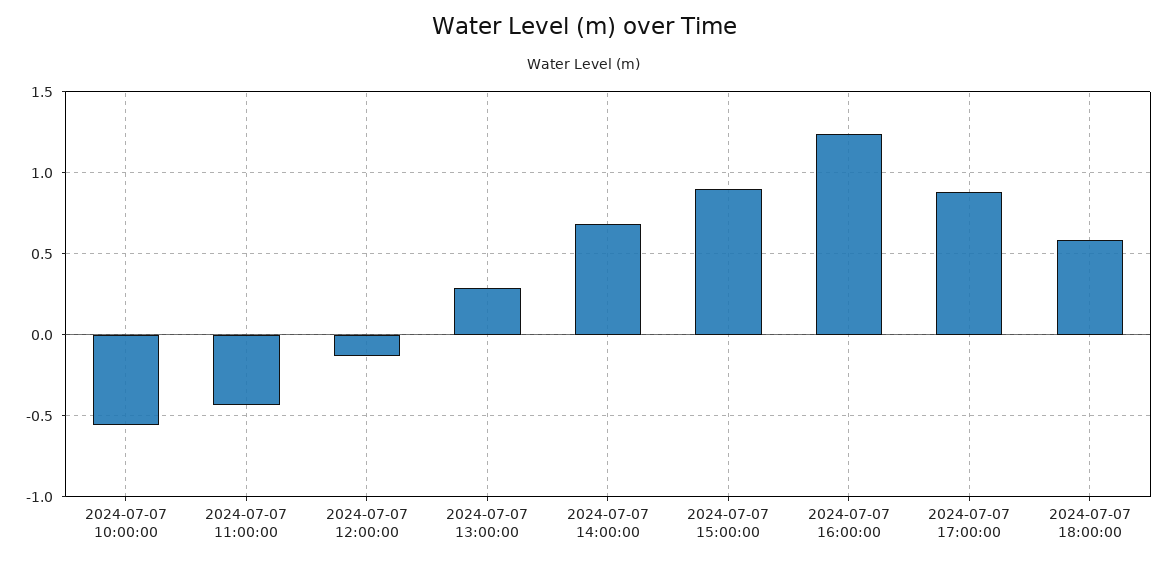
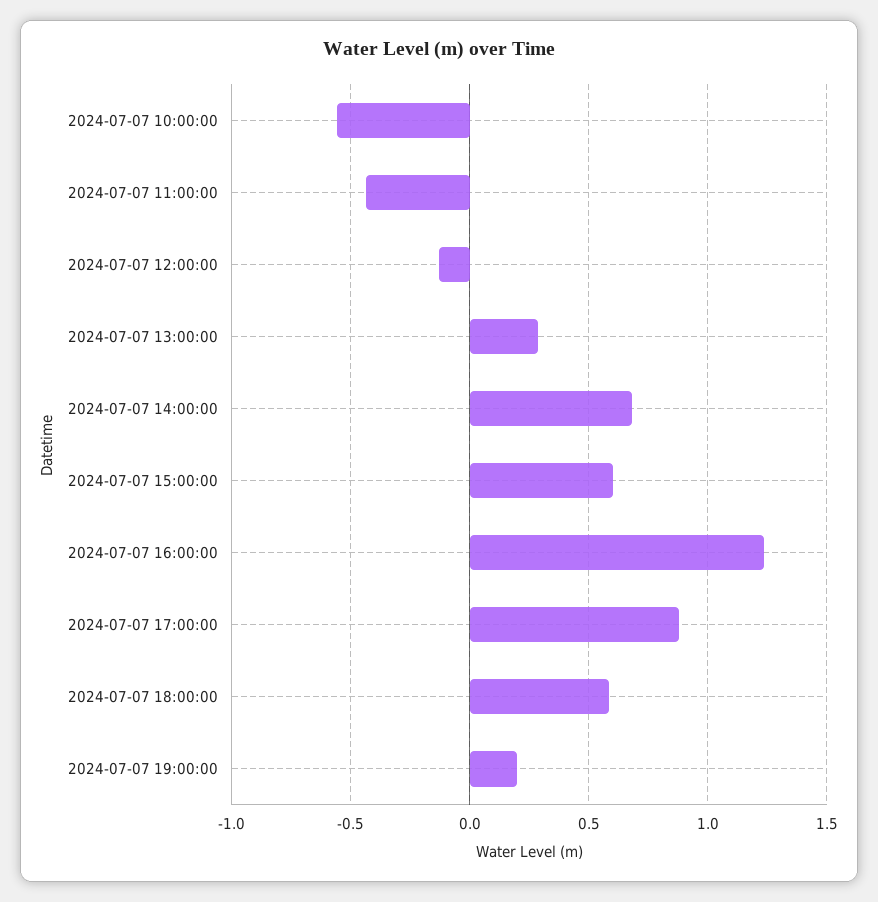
2024-07-07 15:00:00: 0.9 -> 0.6
2024-07-07 19:00:00: none -> 0.2

